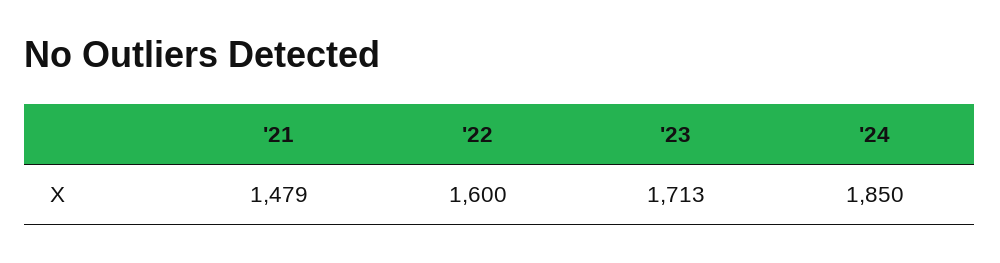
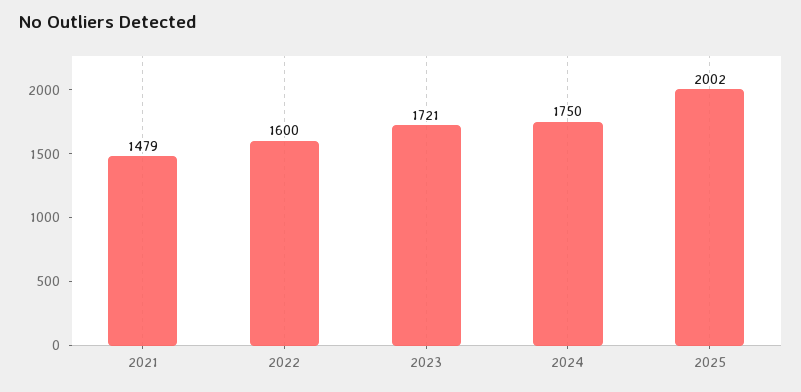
'23: 1713 -> 1721
'24: 1850 -> 1750
2025: none -> 2002

